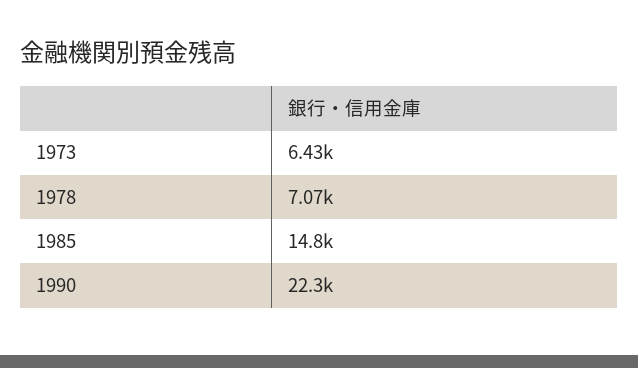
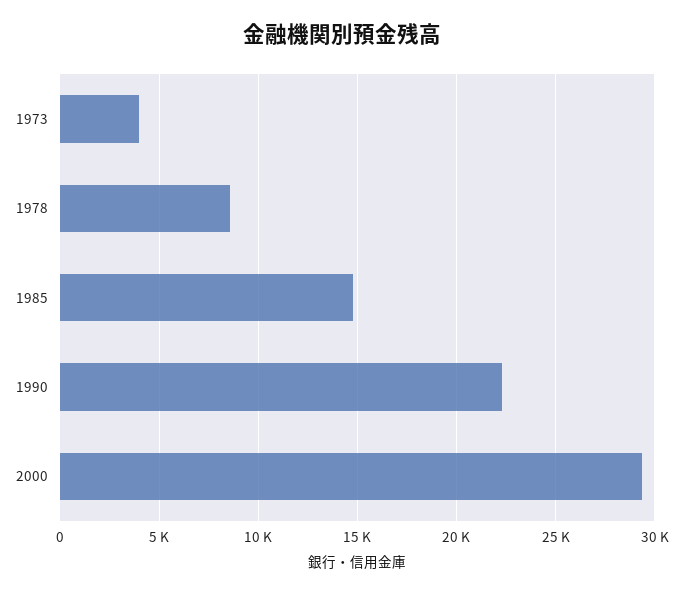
1973: 6430 -> 4000
1978: 7070 -> 8500
2000: none -> 29500

